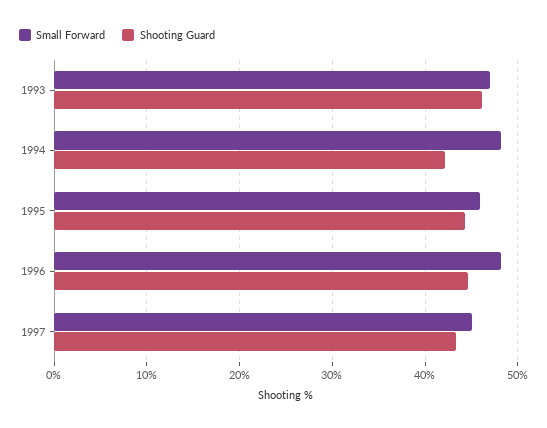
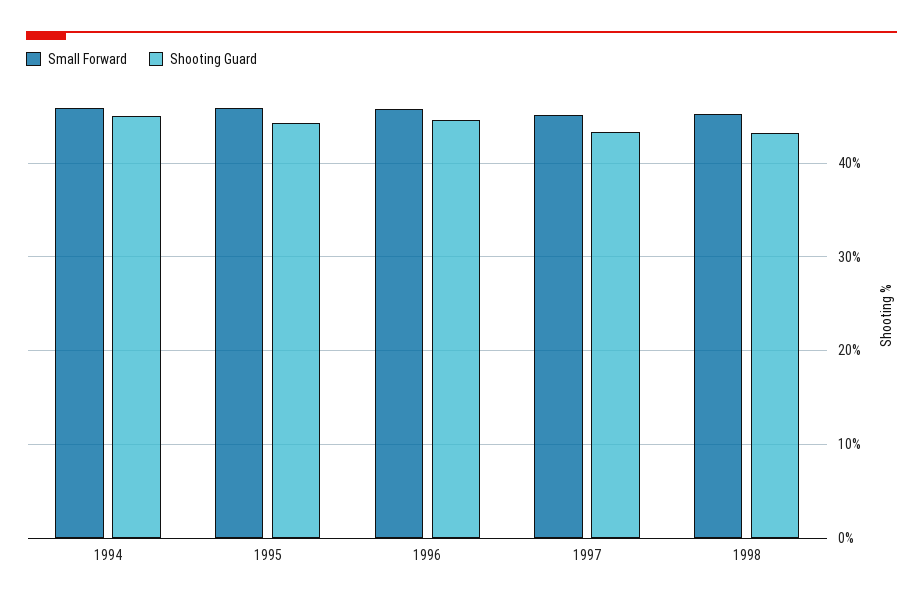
Small Forward, 1993: 47 -> none
Shooting Guard, 1993: 46 -> none
Small Forward, 1994: 48 -> 46
Shooting Guard, 1994: 42 -> 45
Small Forward, 1996: 48 -> 46
Small Forward, 1998: none -> 45
Shooting Guard, 1998: none -> 43

